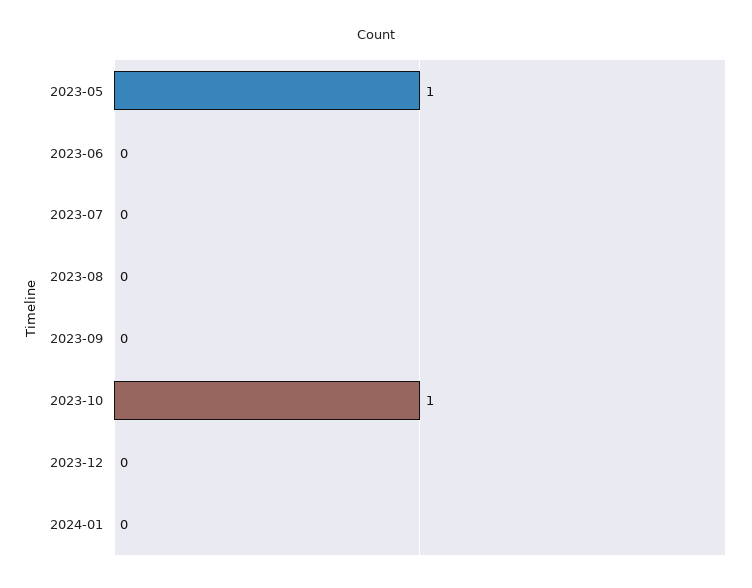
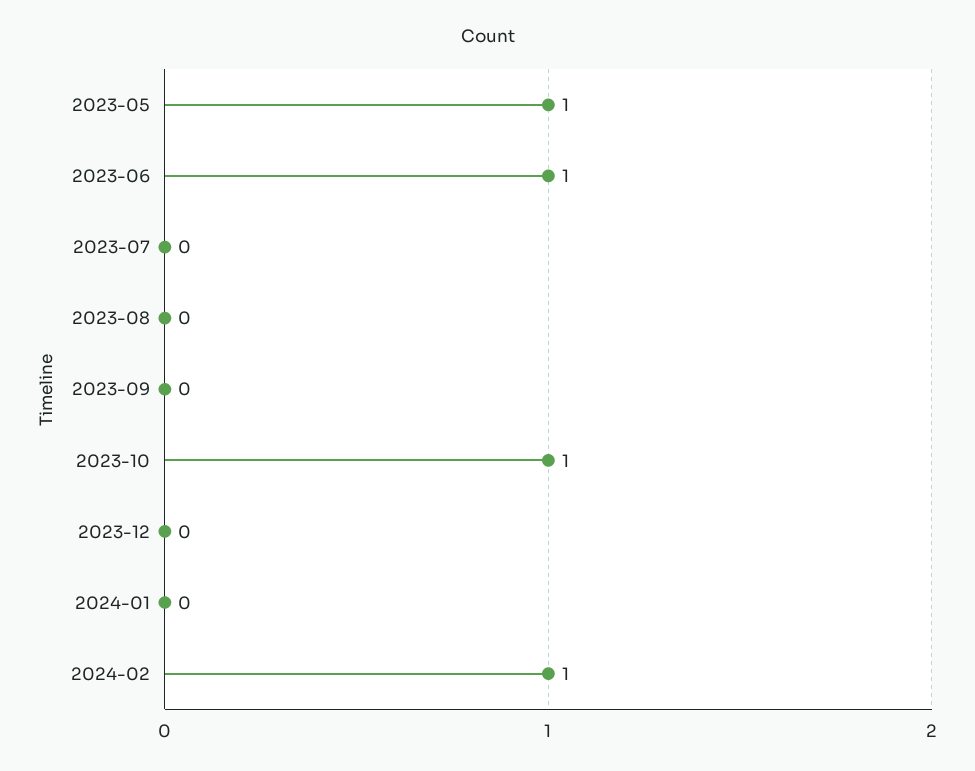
2023-06: 0 -> 1
2024-02: none -> 1

